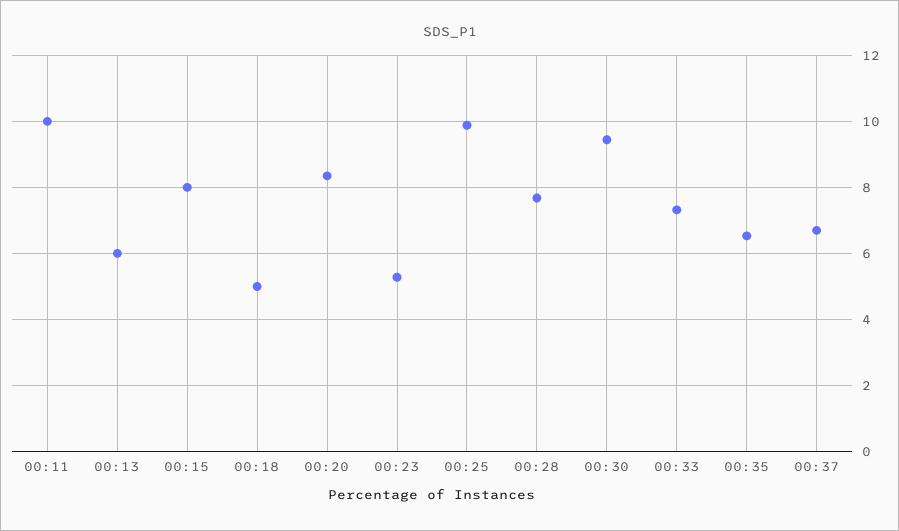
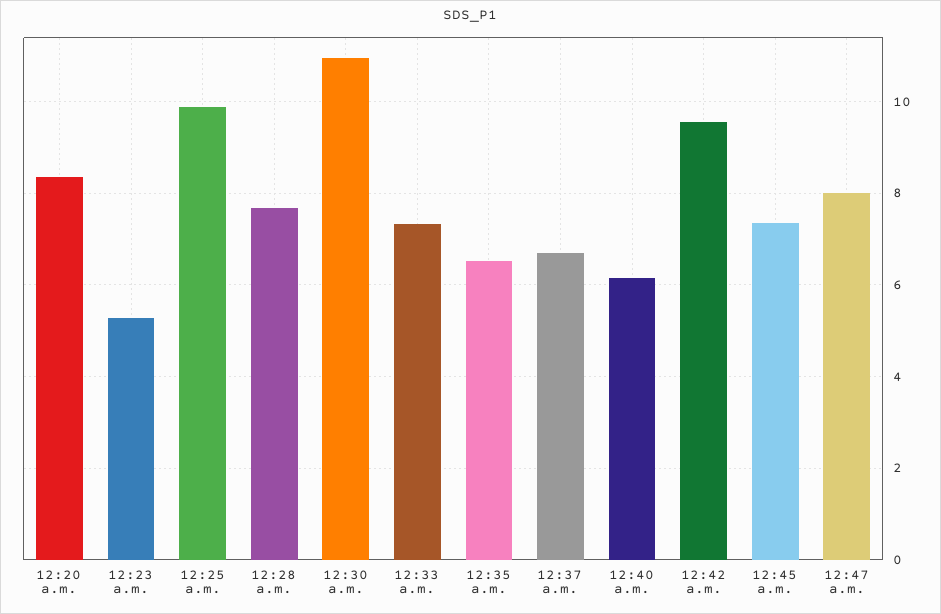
00:11: 10 -> none
00:13: 6 -> none
00:15: 8 -> none
00:18: 5 -> none
00:30: 9.4 -> 11
12:40 a.m.: none -> 6.2
12:42 a.m.: none -> 9.6
12:45 a.m.: none -> 7.4
12:47 a.m.: none -> 8

